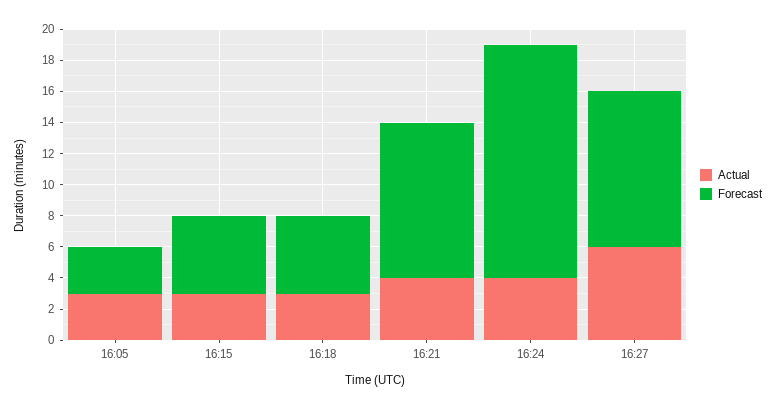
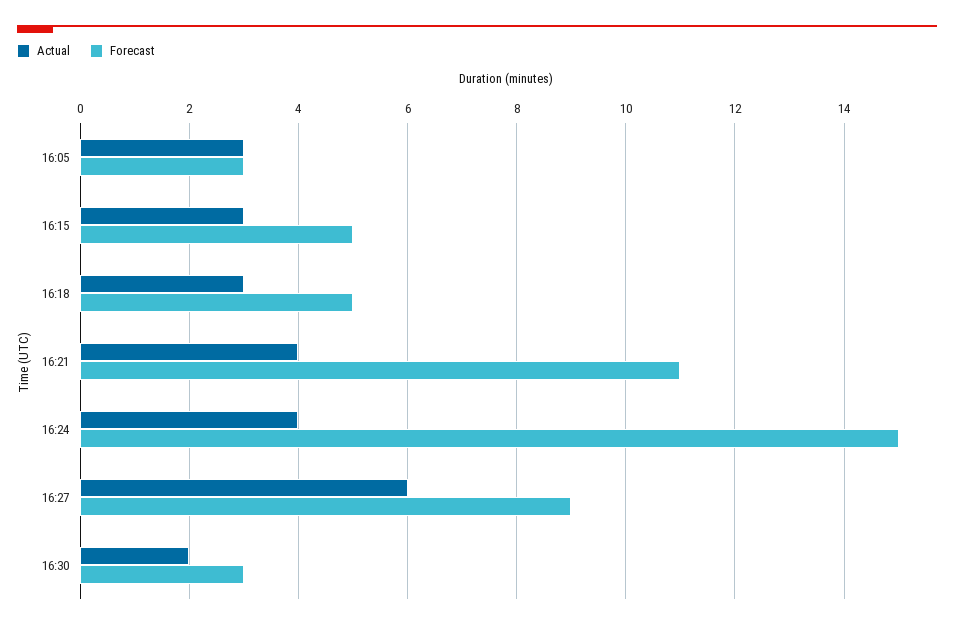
Forecast, 16:21: 10 -> 11
Forecast, 16:27: 10 -> 9
Actual, 16:30: none -> 2
Forecast, 16:30: none -> 3

